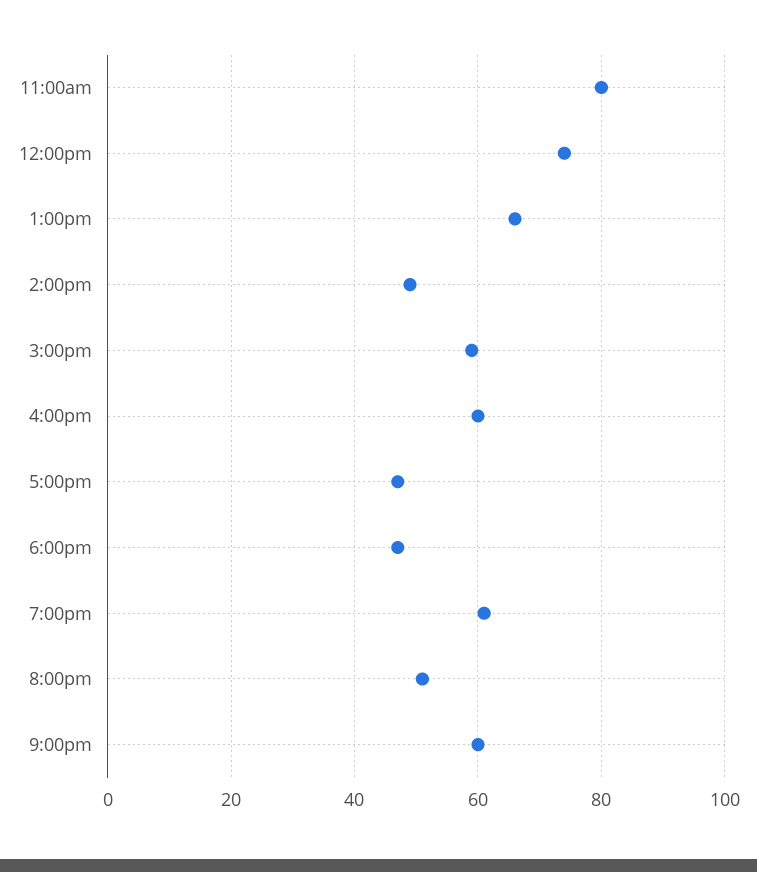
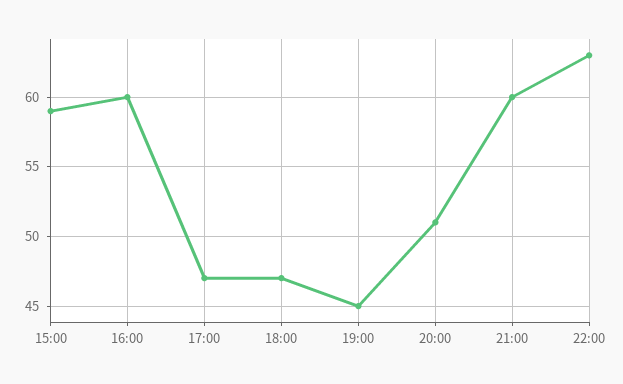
11:00am: 80 -> none
12:00pm: 75 -> none
1:00pm: 65 -> none
2:00pm: 50 -> none
7:00pm: 60 -> 45
22:00: none -> 63

